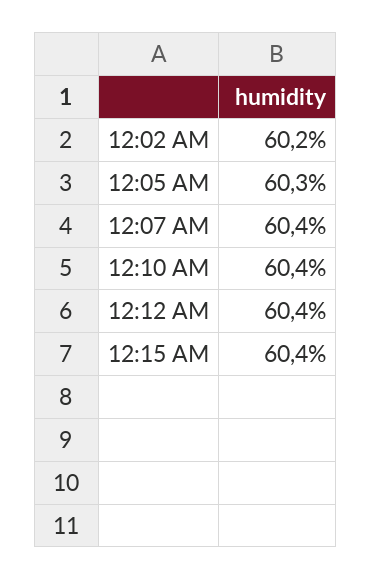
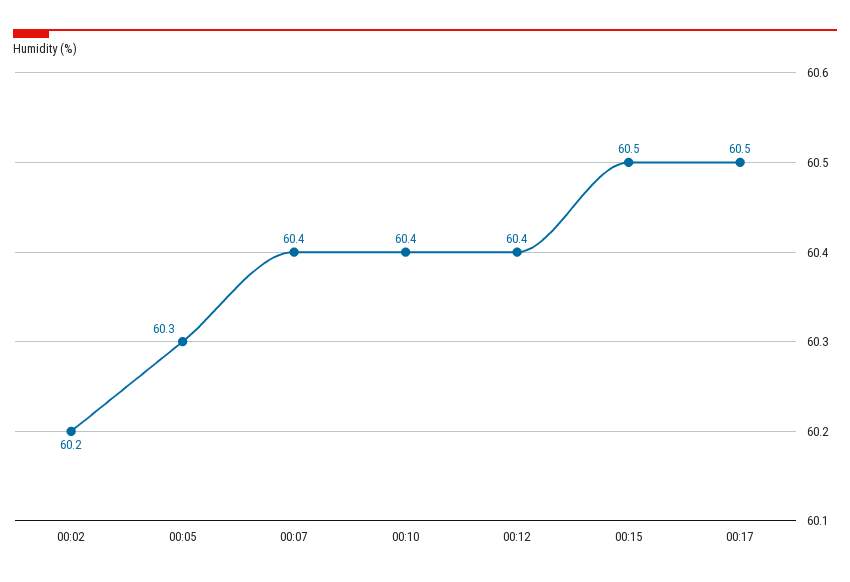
12:15 AM: 60.4 -> 60.5
00:17: none -> 60.5

